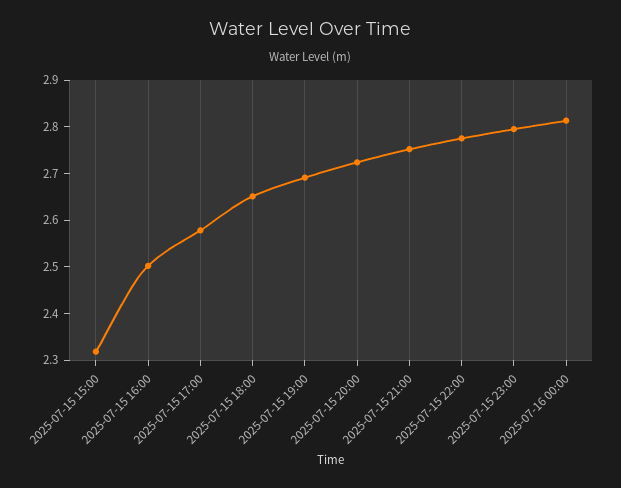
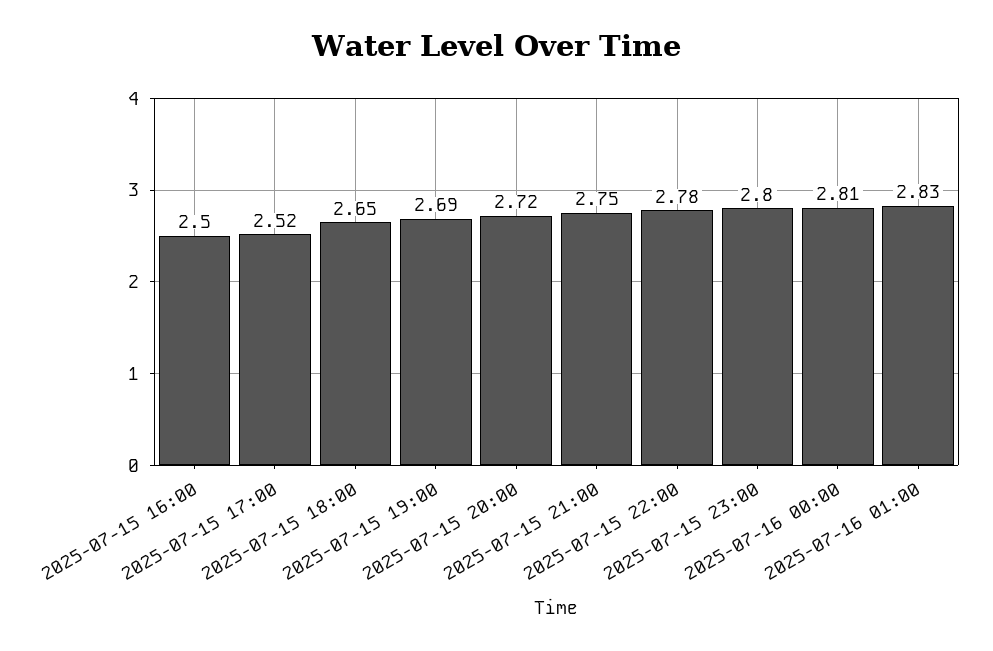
2025-07-15 15:00: 2.32 -> none
2025-07-15 17:00: 2.58 -> 2.52
2025-07-16 01:00: none -> 2.83

